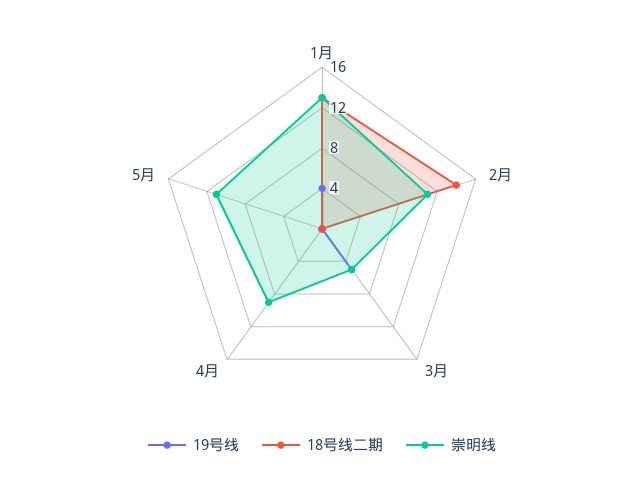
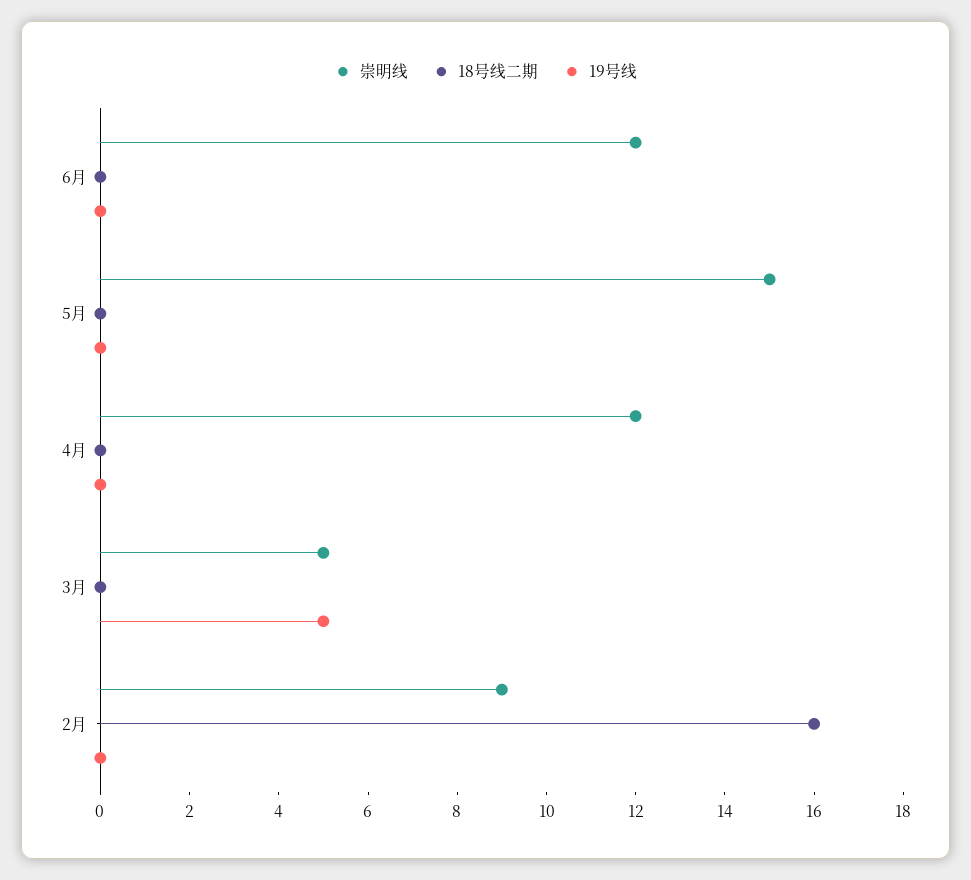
19号线, 1月: 4 -> none
18号线二期, 1月: 13 -> none
崇明线, 1月: 13 -> none
18号线二期, 2月: 14 -> 16
崇明线, 2月: 11 -> 9
崇明线, 4月: 9 -> 12
崇明线, 5月: 11 -> 15
崇明线, 6月: none -> 12
18号线二期, 6月: none -> 0
19号线, 6月: none -> 0

